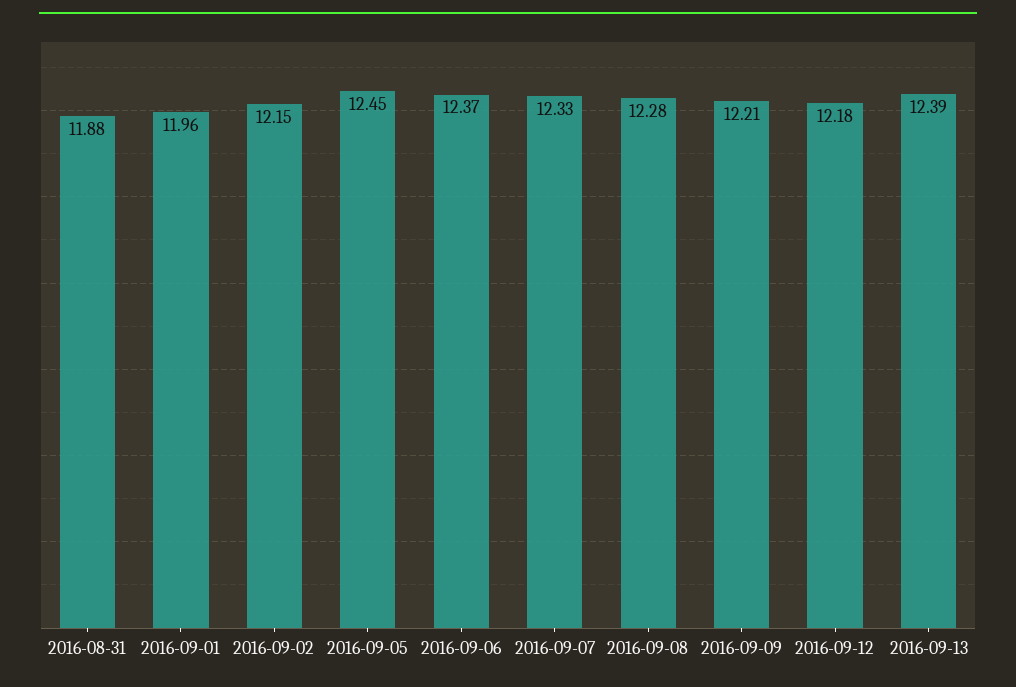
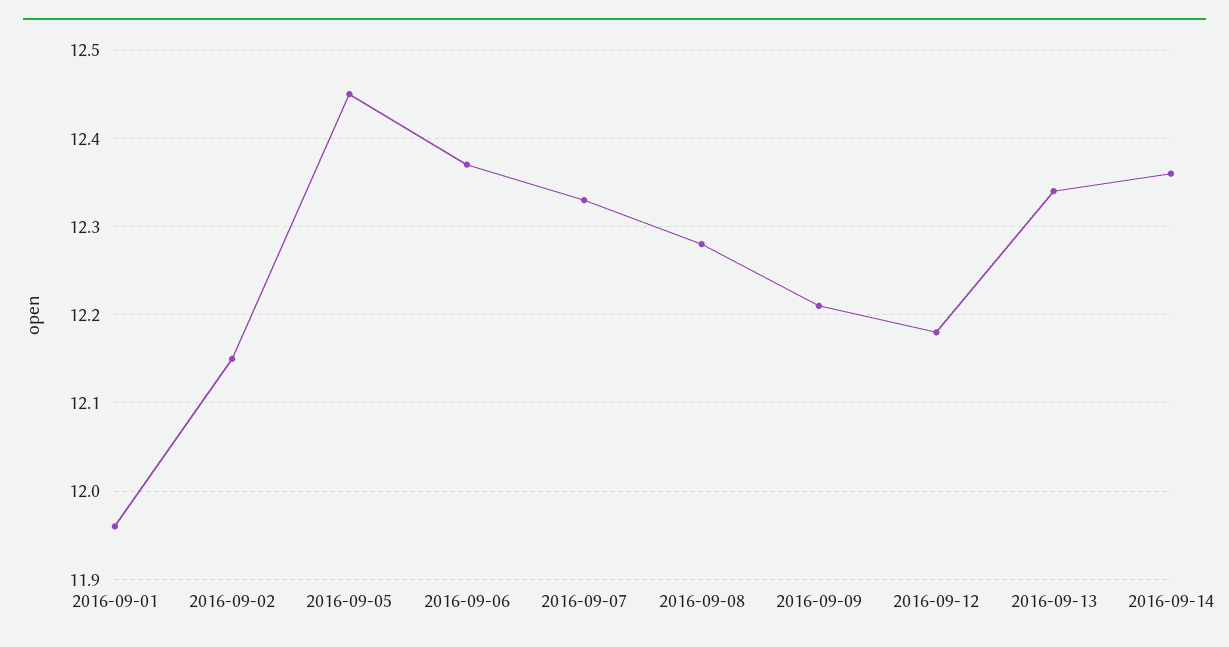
2016-08-31: 11.88 -> none
2016-09-13: 12.39 -> 12.34
2016-09-14: none -> 12.36

